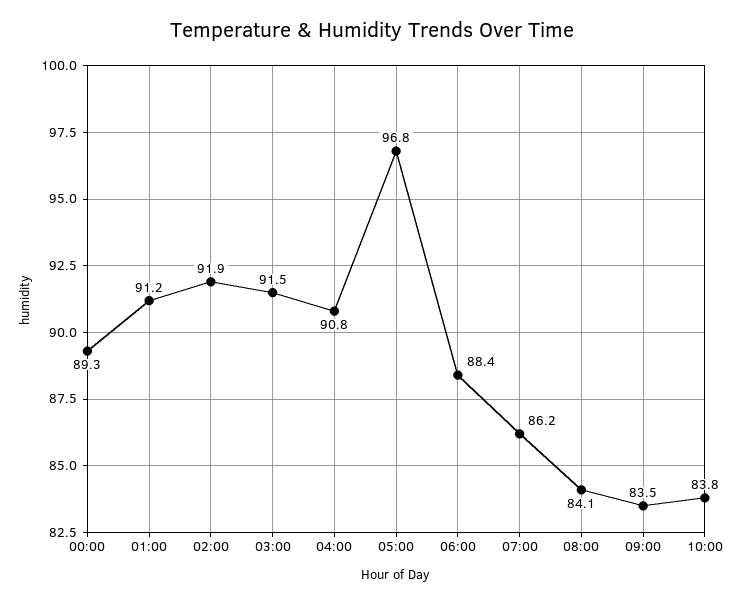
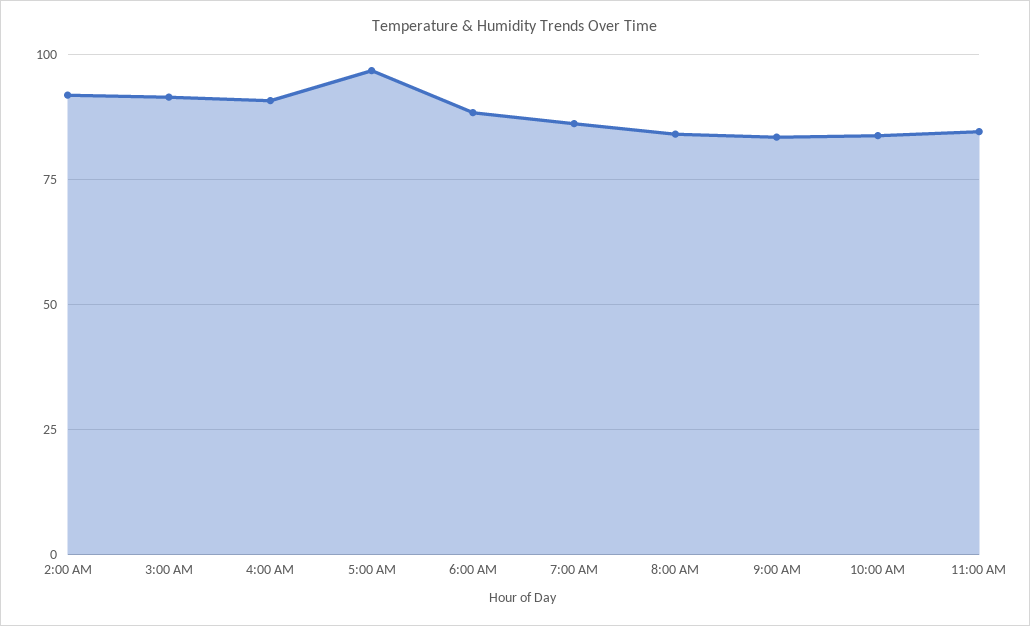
00:00: 89.3 -> none
01:00: 91.2 -> none
11:00 AM: none -> 85

